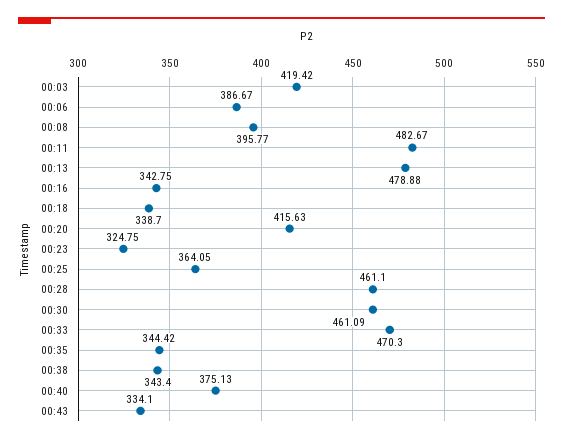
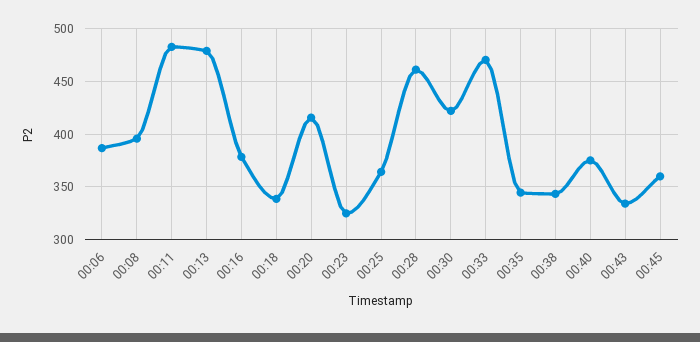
00:03: 419.42 -> none
00:16: 342.75 -> 380
00:30: 461.09 -> 420
00:45: none -> 360

